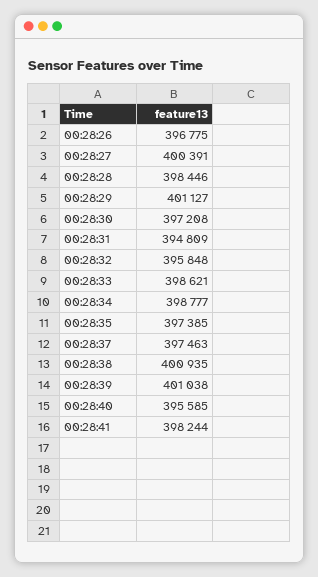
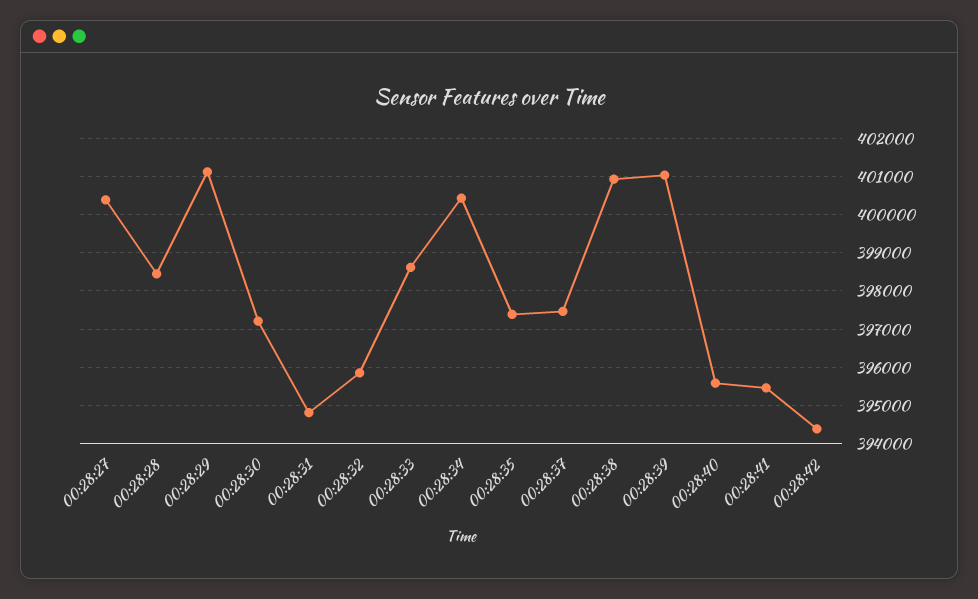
00:28:26: 396775 -> none
00:28:34: 398777 -> 400400
00:28:41: 398244 -> 395400
00:28:42: none -> 394400

